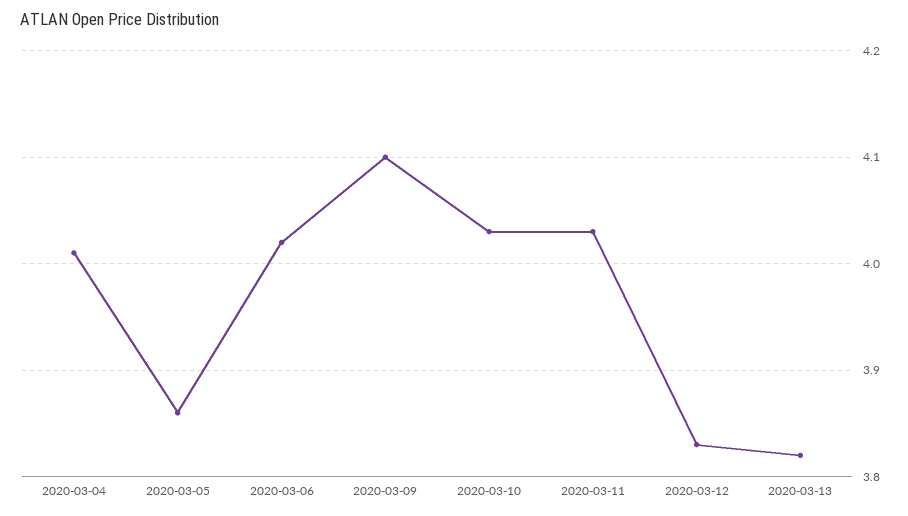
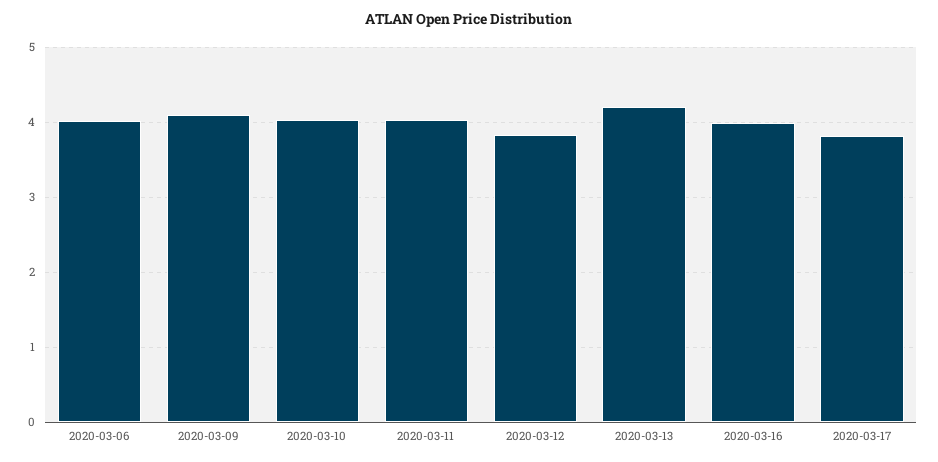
2020-03-04: 4.01 -> none
2020-03-05: 3.86 -> none
2020-03-13: 3.82 -> 4.2
2020-03-16: none -> 4
2020-03-17: none -> 3.8

